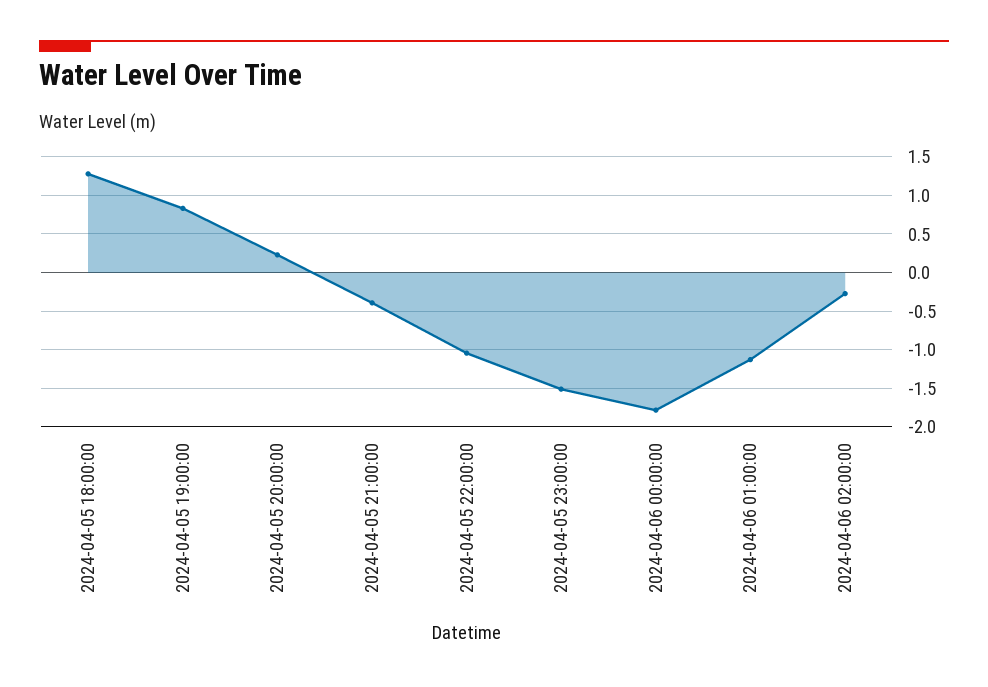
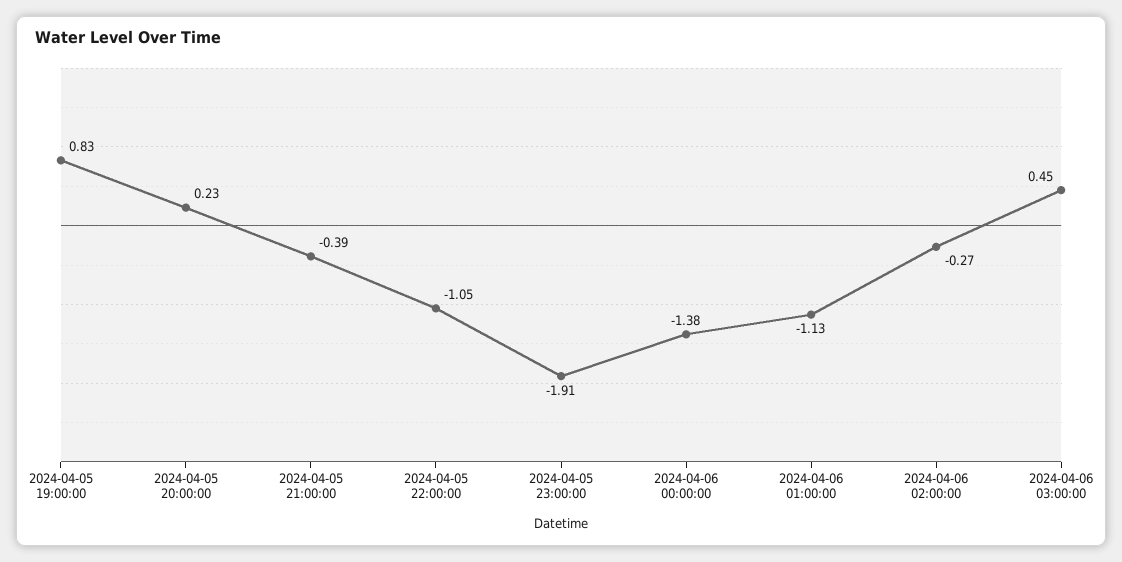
2024-04-05 18:00:00: 1.3 -> none
2024-04-05 23:00:00: -1.5 -> -1.91
2024-04-06 00:00:00: -1.8 -> -1.38
2024-04-06 03:00:00: none -> 0.45

